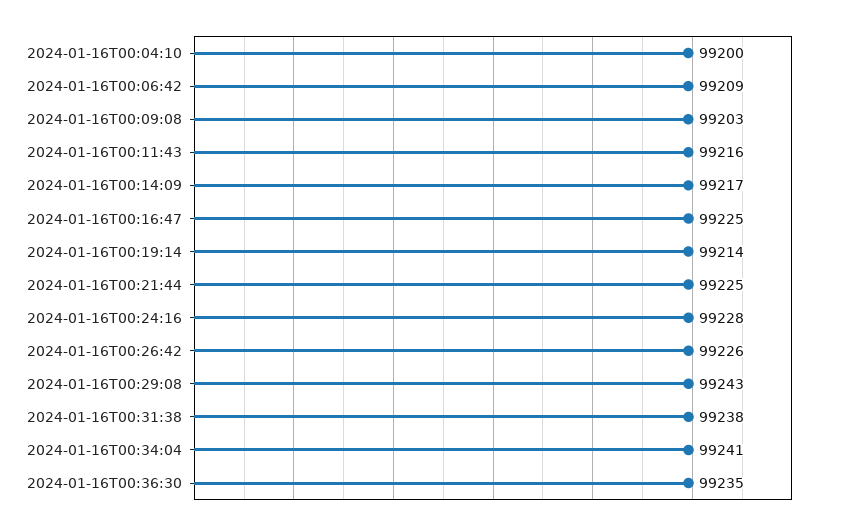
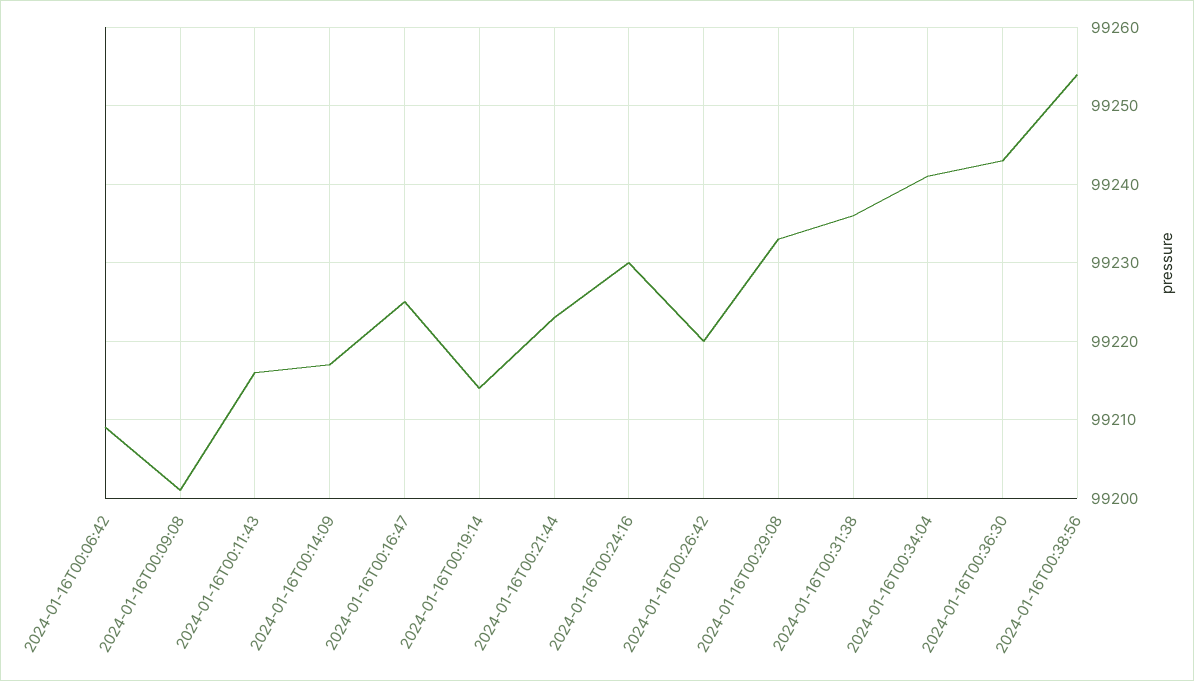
2024-01-16T00:04:10: 99200 -> none
2024-01-16T00:09:08: 99203 -> 99201
2024-01-16T00:21:44: 99225 -> 99223
2024-01-16T00:24:16: 99228 -> 99230
2024-01-16T00:26:42: 99226 -> 99220
2024-01-16T00:29:08: 99243 -> 99233
2024-01-16T00:31:38: 99238 -> 99236
2024-01-16T00:36:30: 99235 -> 99243
2024-01-16T00:38:56: none -> 99254

